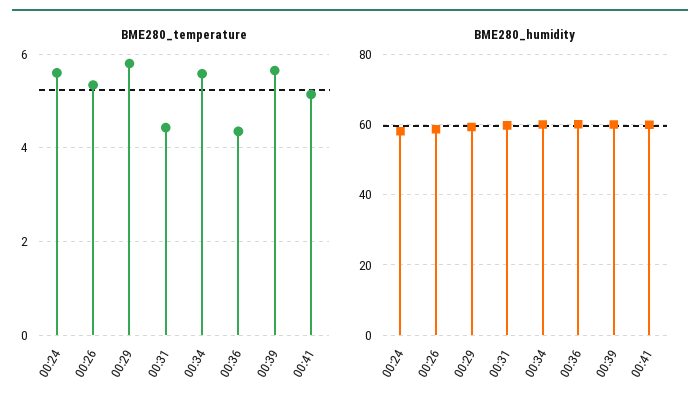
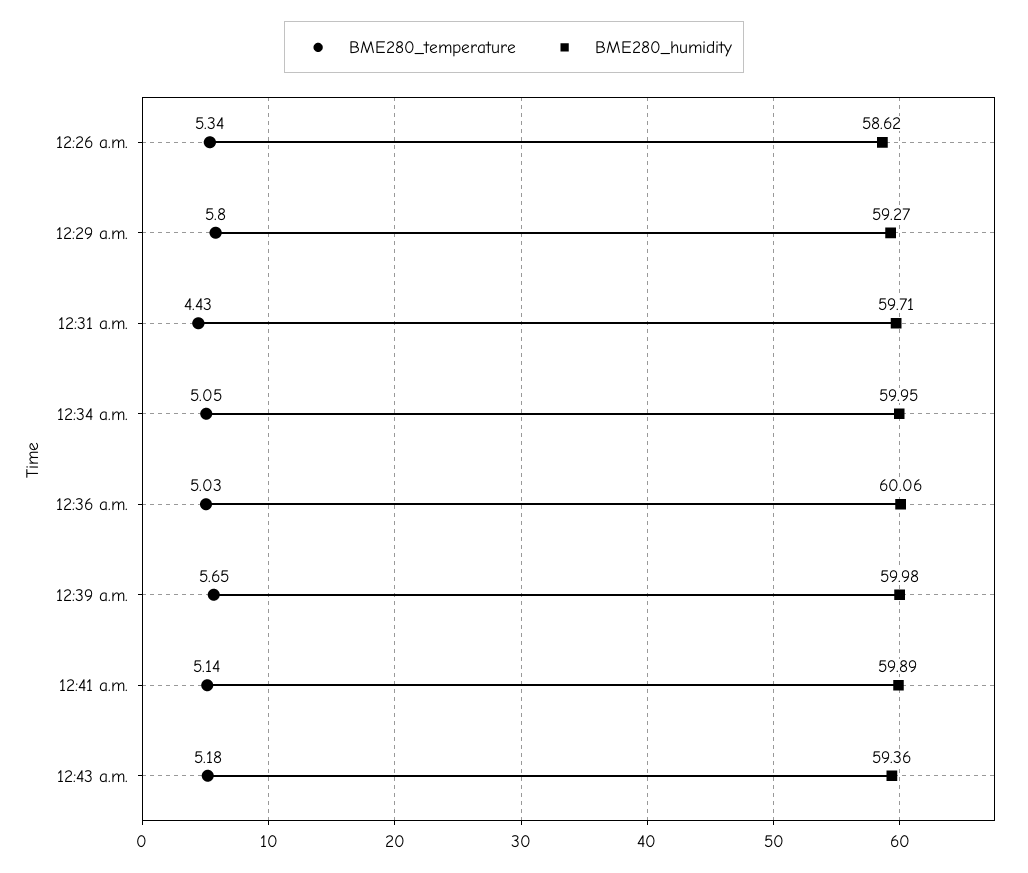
BME280_temperature, 00:24: 5.6 -> none
BME280_temperature, 00:34: 5.6 -> 5.05
BME280_temperature, 00:36: 4.4 -> 5.03
BME280_humidity, 00:24: 58 -> none
BME280_temperature, 12:43 a.m.: none -> 5.18
BME280_humidity, 12:43 a.m.: none -> 59.36

